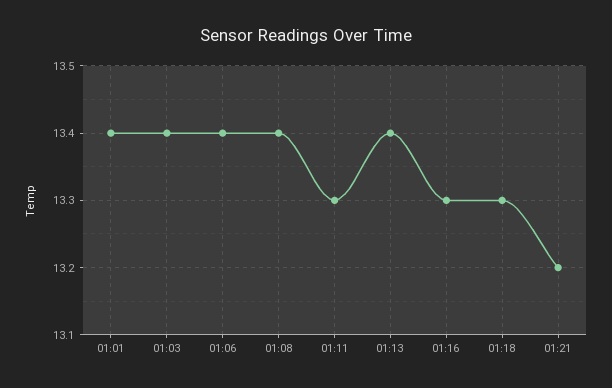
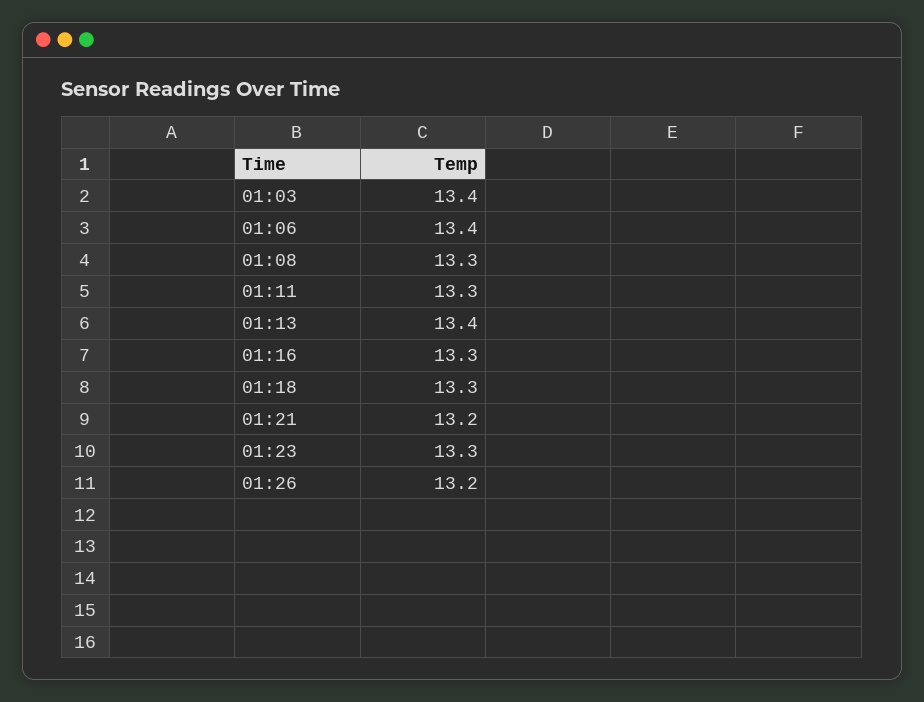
01:01: 13.4 -> none
01:08: 13.4 -> 13.3
01:23: none -> 13.3
01:26: none -> 13.2

